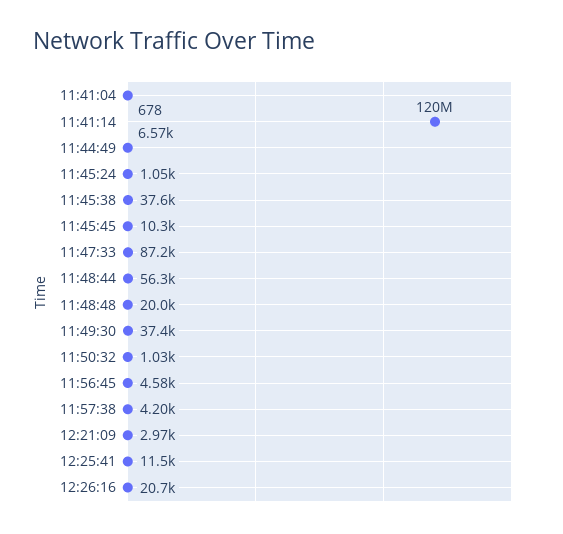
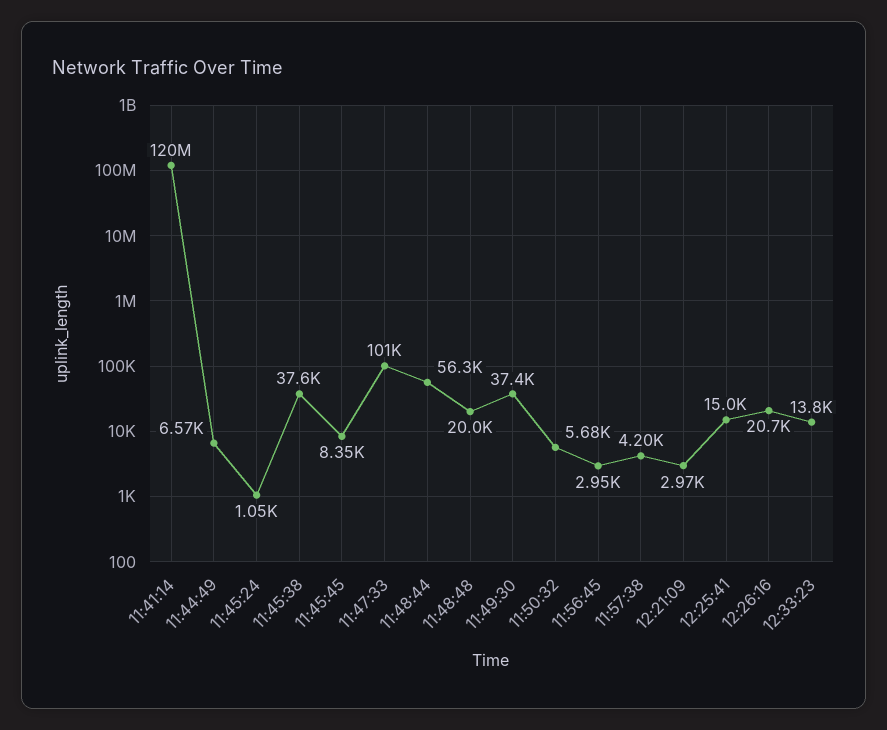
11:41:04: 678 -> none
11:45:45: 10300 -> 8350
11:47:33: 87200 -> 101000
11:50:32: 1030 -> 5680
11:56:45: 4580 -> 2950
12:25:41: 11500 -> 15000
12:33:23: none -> 13800

